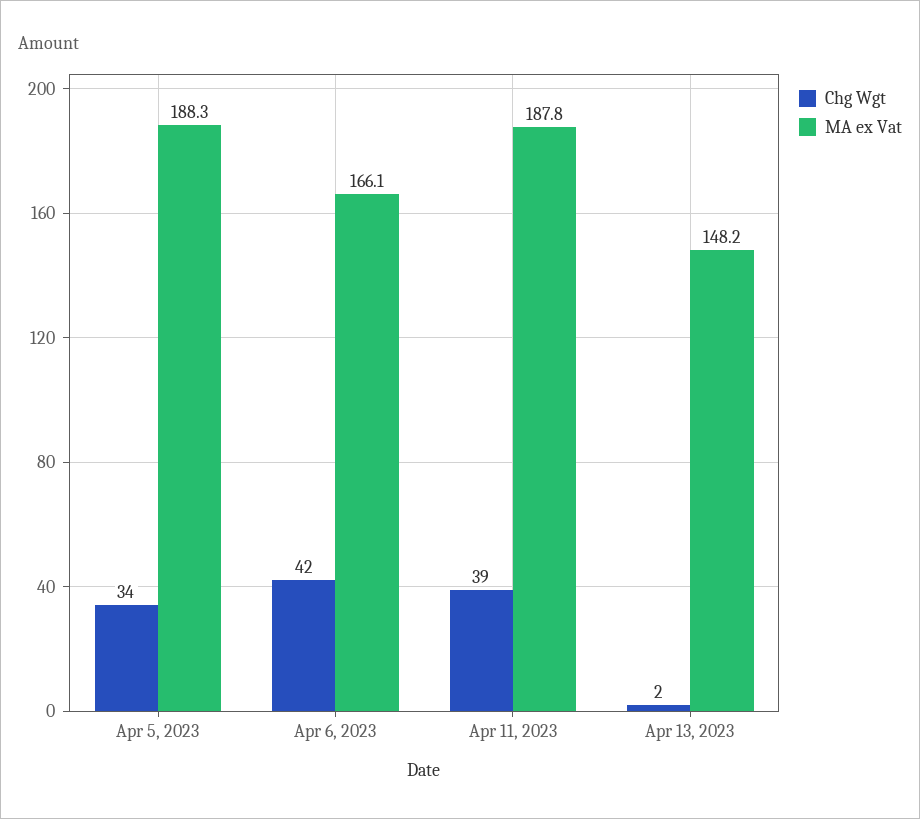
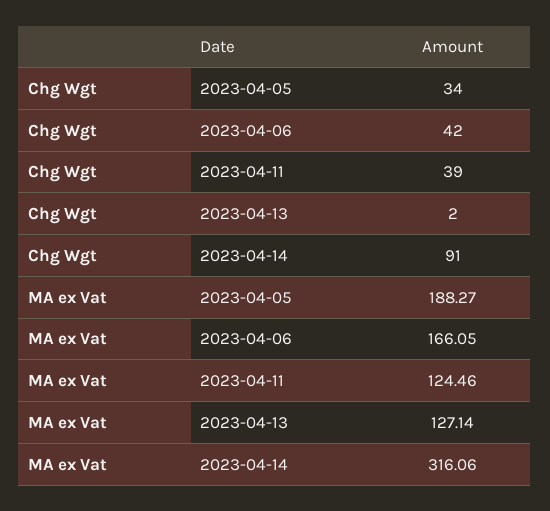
MA ex Vat, Apr 11, 2023: 187.8 -> 124.46
MA ex Vat, Apr 13, 2023: 148.2 -> 127.14
Chg Wgt, 2023-04-14: none -> 91
MA ex Vat, 2023-04-14: none -> 316.06

